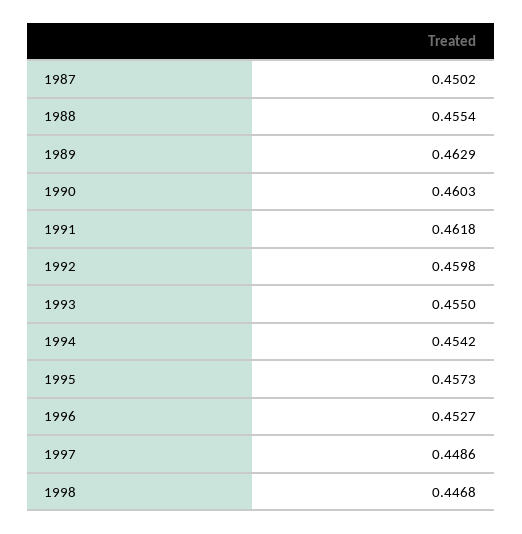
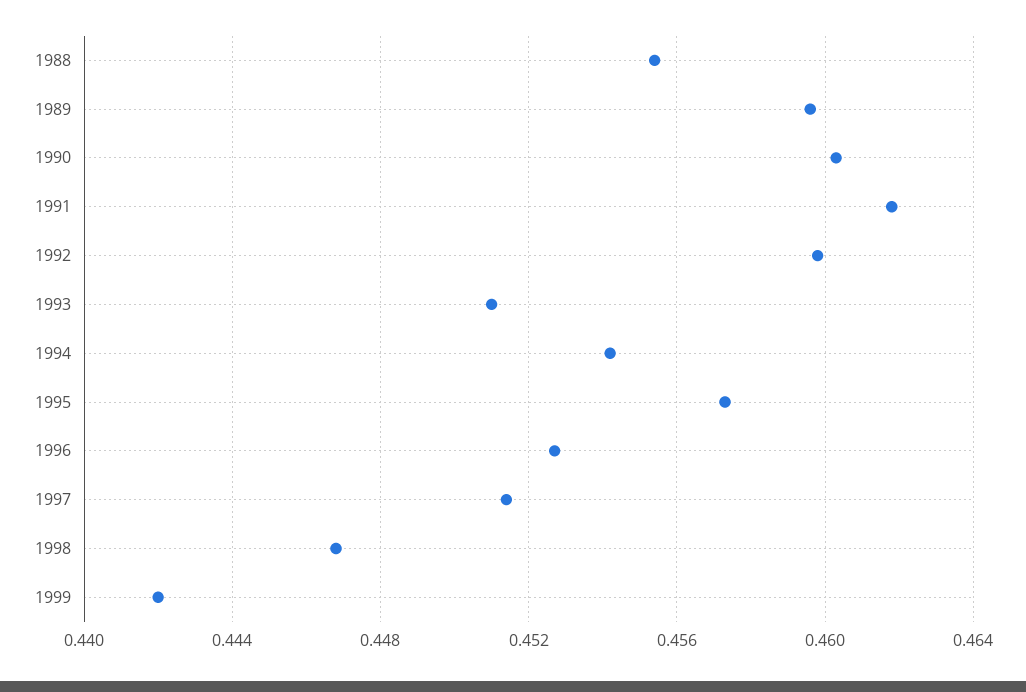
1987: 0.4502 -> none
1989: 0.4629 -> 0.4595
1993: 0.455 -> 0.451
1997: 0.4486 -> 0.4515
1999: none -> 0.442

